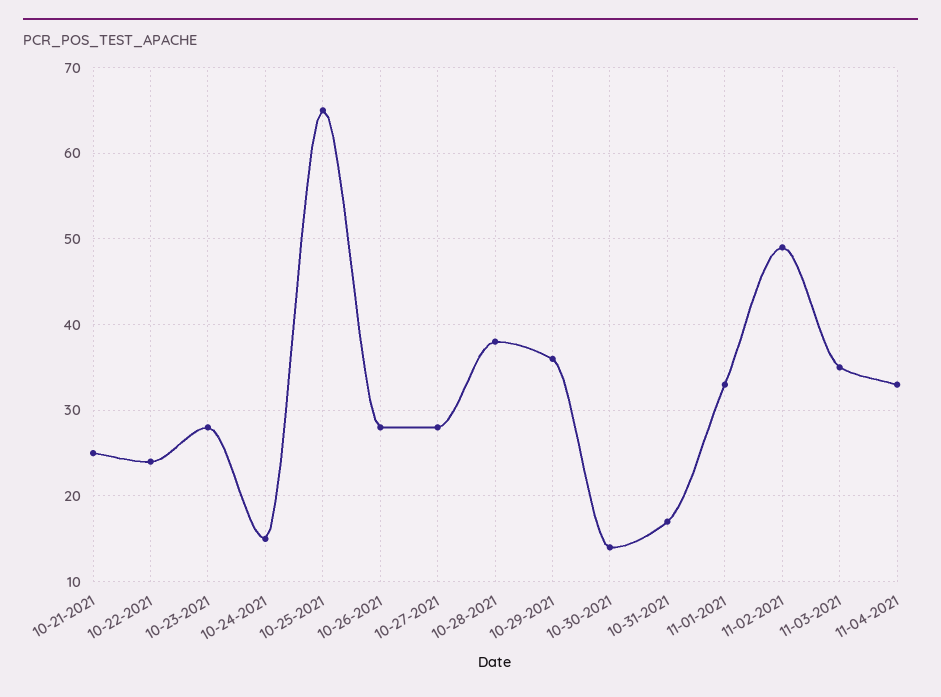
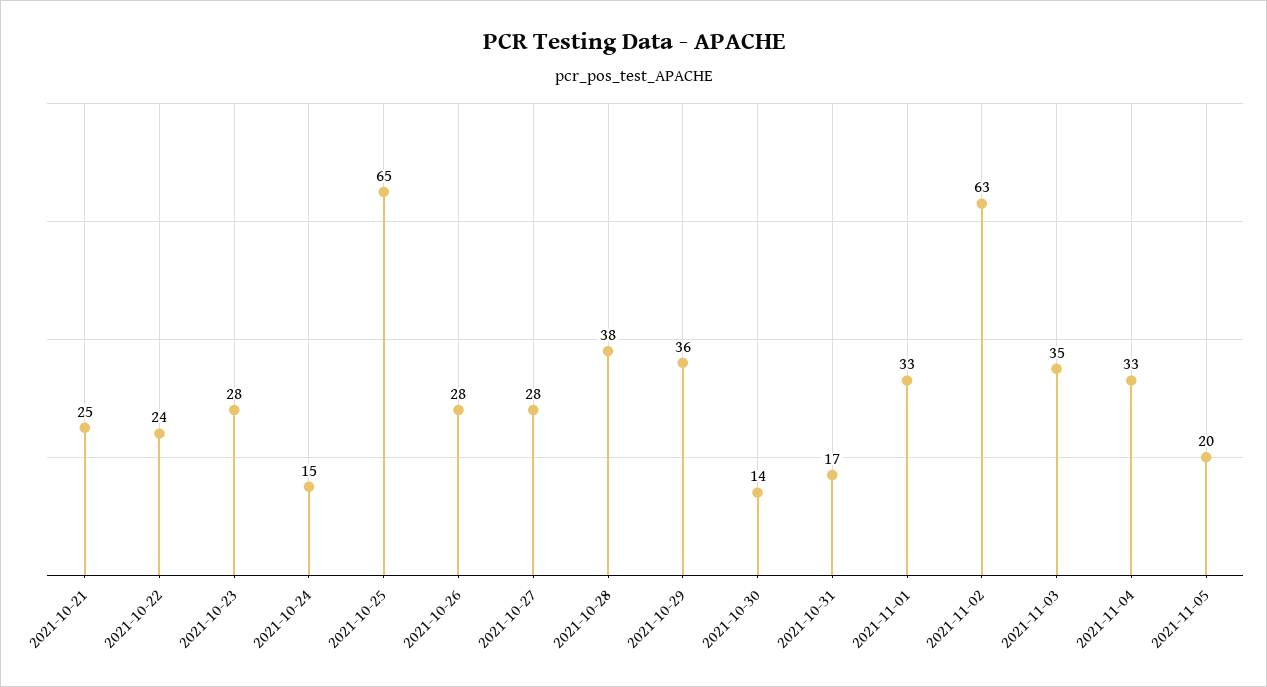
11-02-2021: 49 -> 63
2021-11-05: none -> 20

